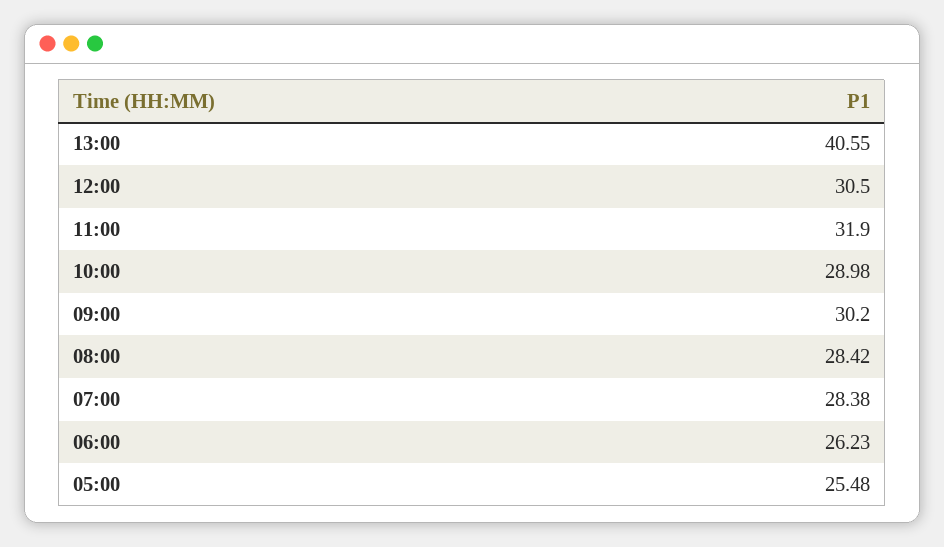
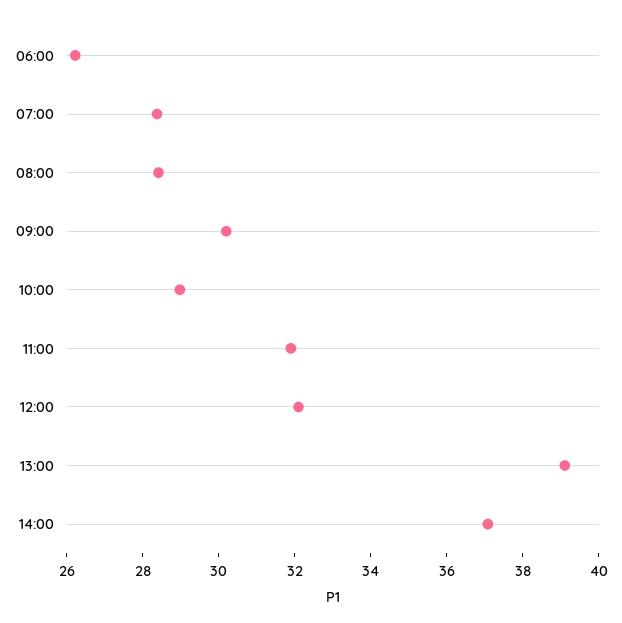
13:00: 40.55 -> 39
12:00: 30.5 -> 32
05:00: 25.48 -> none
14:00: none -> 37

